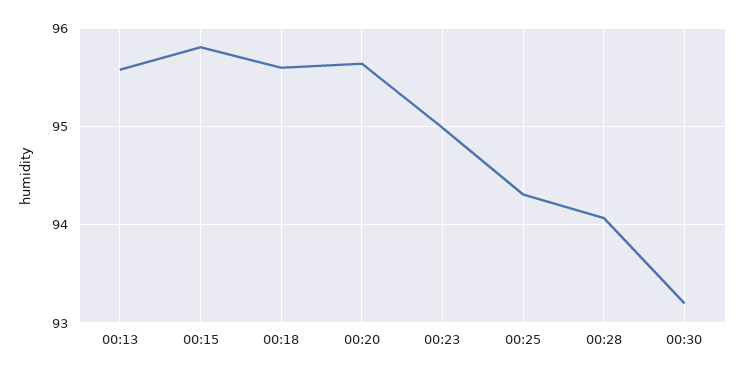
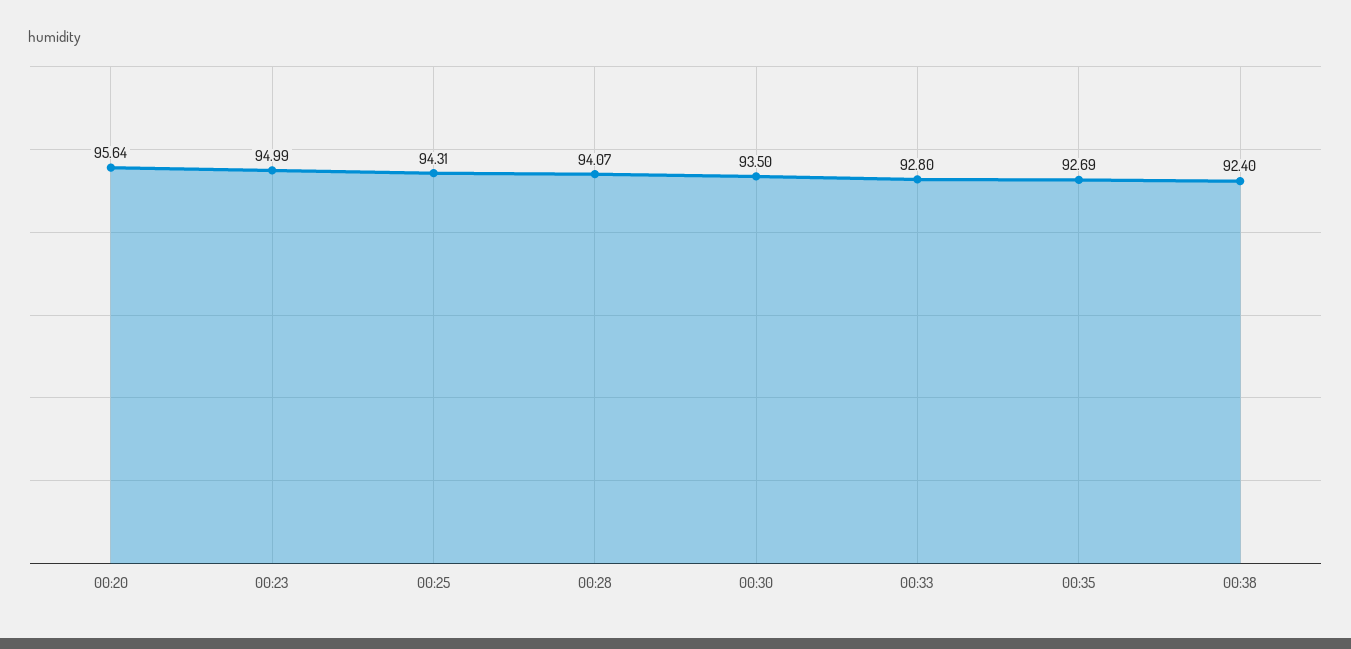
00:13: 95.6 -> none
00:15: 95.8 -> none
00:18: 95.6 -> none
00:30: 93.2 -> 93.5
00:33: none -> 92.8
00:35: none -> 92.69
00:38: none -> 92.4

